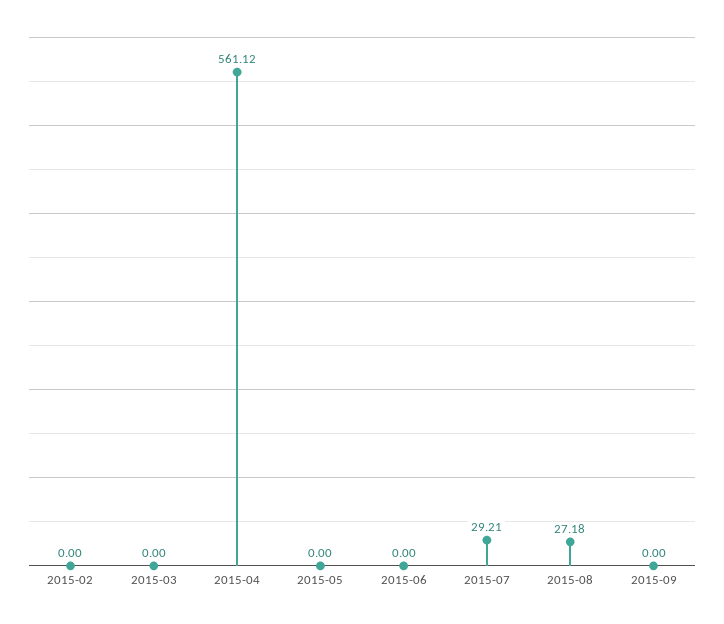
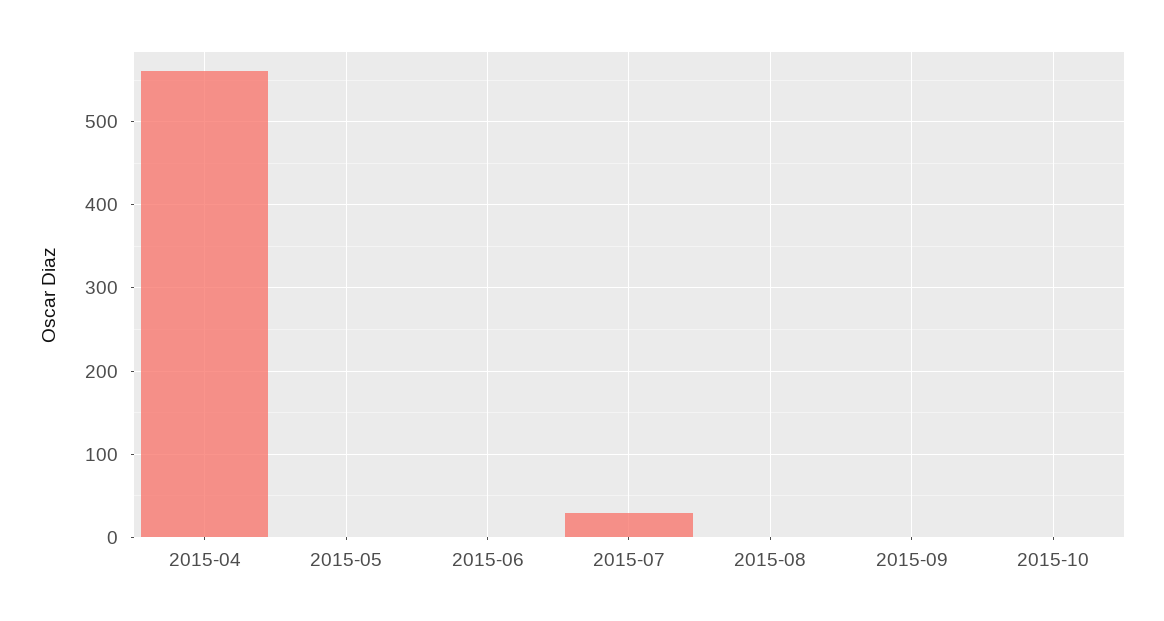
2015-02: 0 -> none
2015-03: 0 -> none
2015-08: 27.18 -> 0
2015-10: none -> 0

